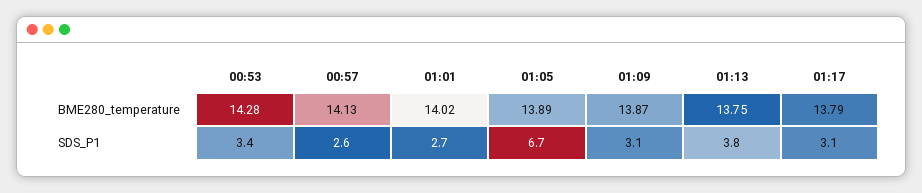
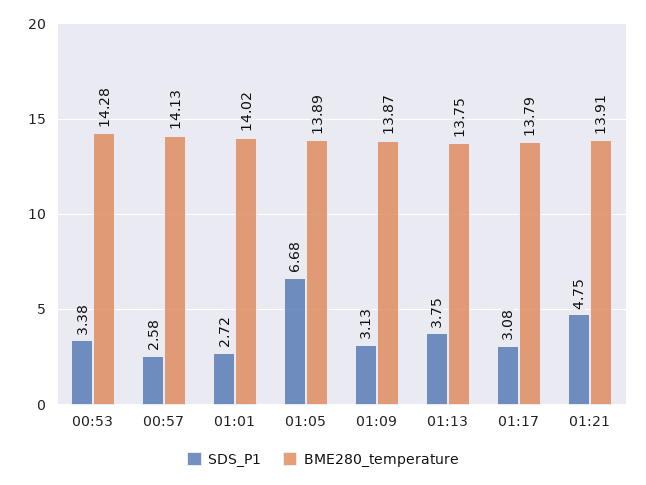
SDS_P1, 01:21: none -> 4.75
BME280_temperature, 01:21: none -> 13.91

